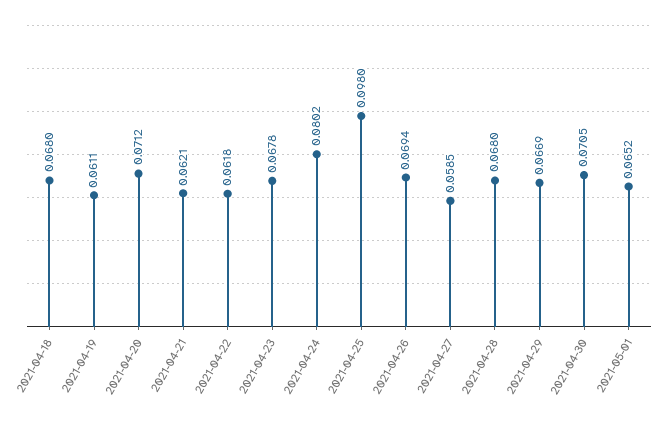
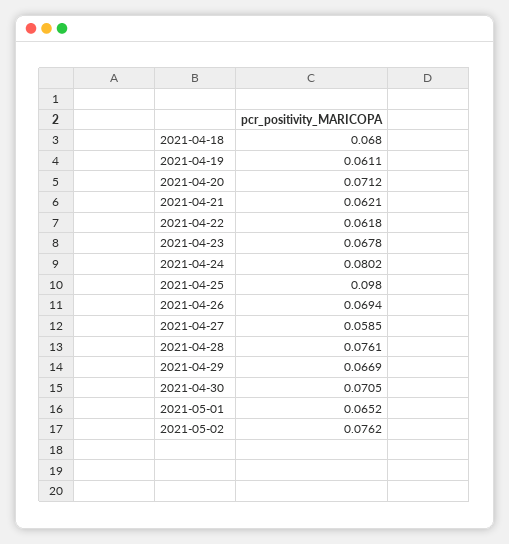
2021-04-28: 0.068 -> 0.0761
2021-05-02: none -> 0.0762

